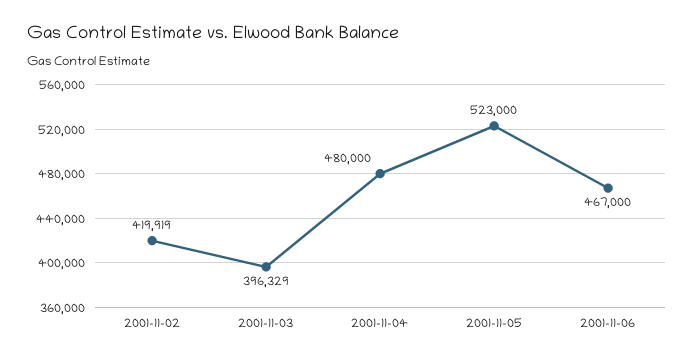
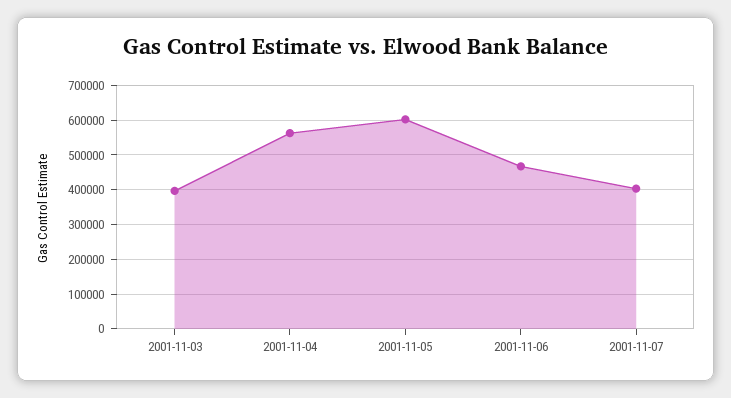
2001-11-02: 419919 -> none
2001-11-04: 480000 -> 560000
2001-11-05: 523000 -> 600000
2001-11-07: none -> 400000

